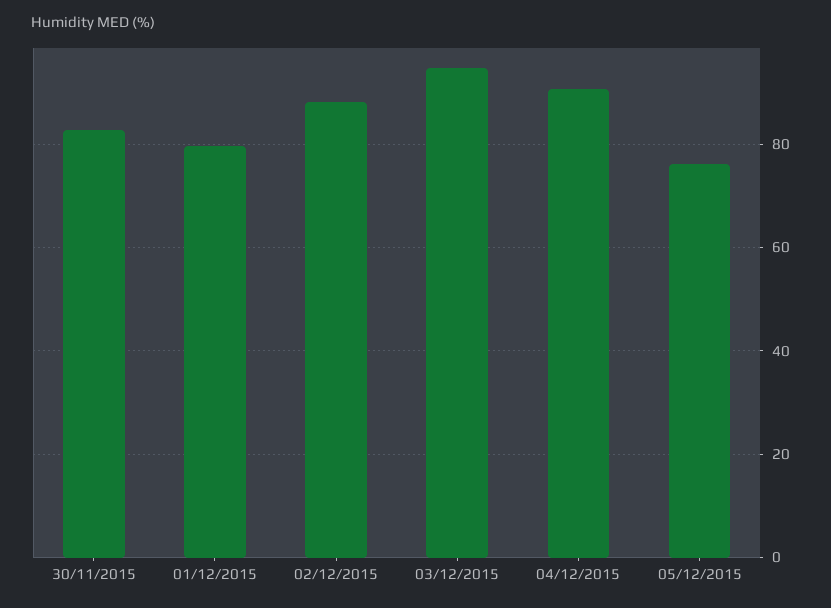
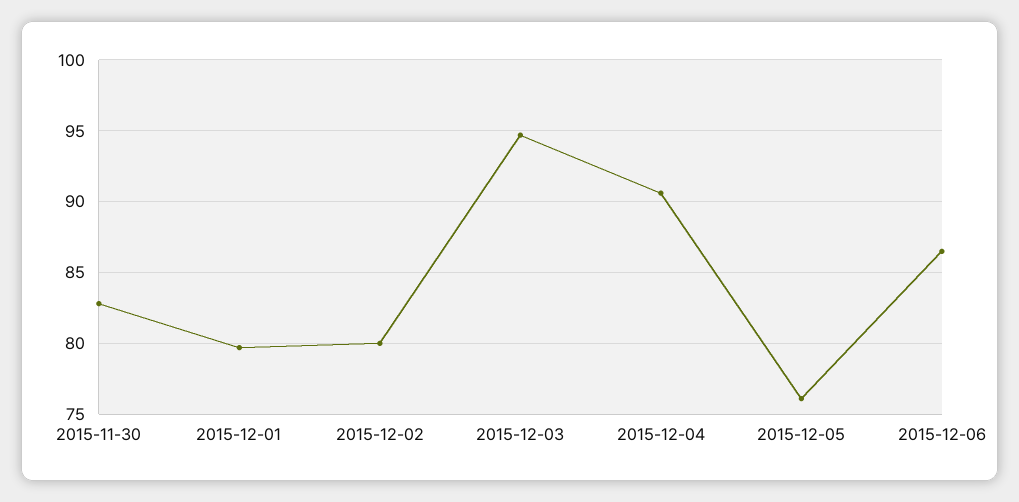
02/12/2015: 88 -> 80
2015-12-06: none -> 86.5

